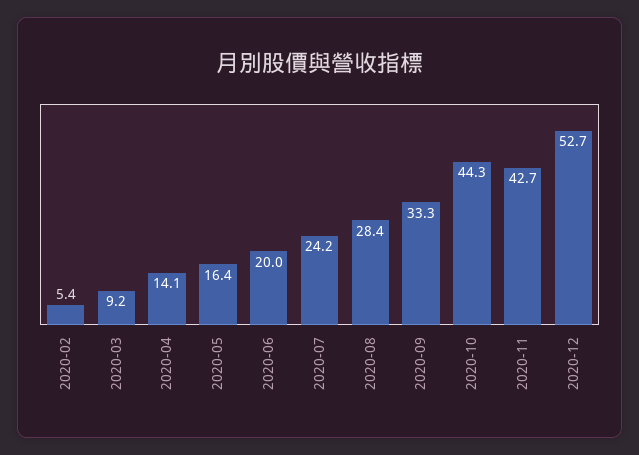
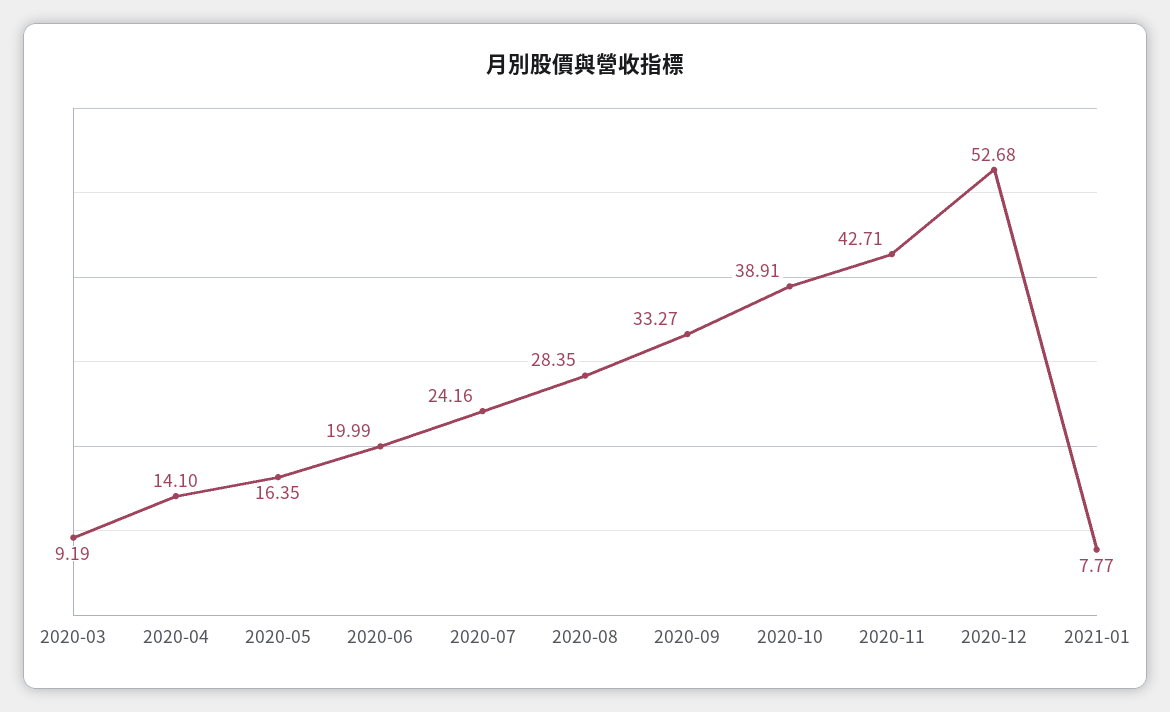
2020-02: 5.4 -> none
2020-10: 44.3 -> 38.91
2021-01: none -> 7.77

